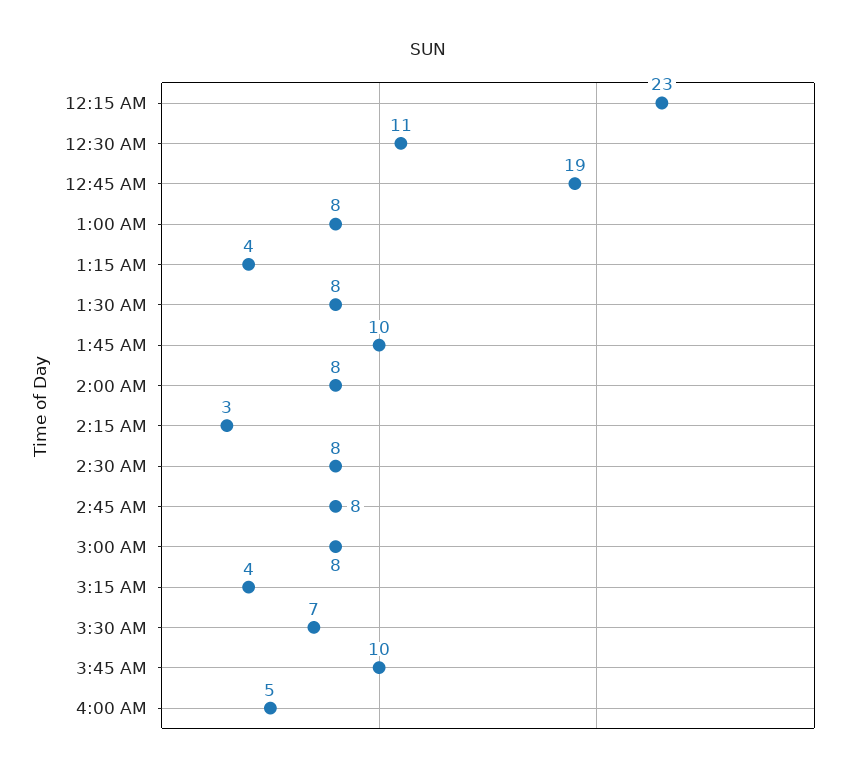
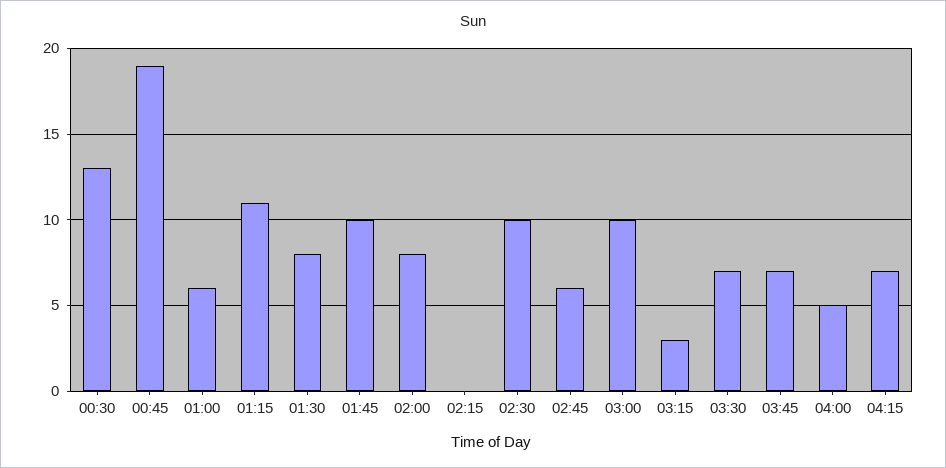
12:15 AM: 23 -> none
12:30 AM: 11 -> 13
1:00 AM: 8 -> 6
1:15 AM: 4 -> 11
2:15 AM: 3 -> 0
2:30 AM: 8 -> 10
2:45 AM: 8 -> 6
3:00 AM: 8 -> 10
3:15 AM: 4 -> 3
3:45 AM: 10 -> 7
04:15: none -> 7

